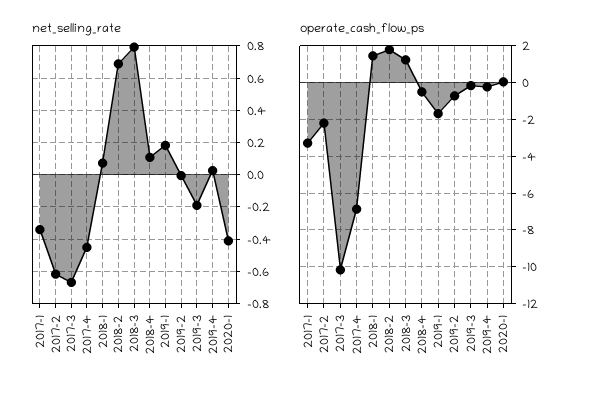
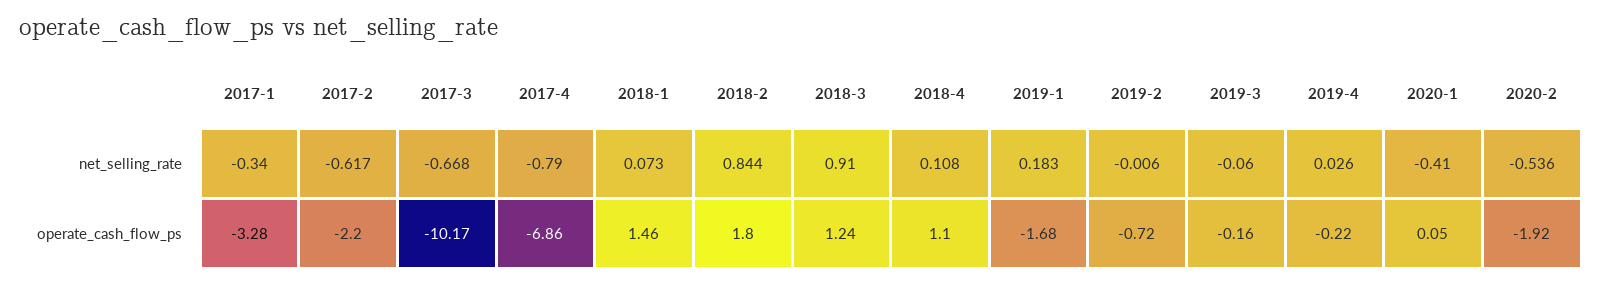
net_selling_rate, 2017-4: -0.45 -> -0.79
net_selling_rate, 2018-2: 0.7 -> 0.844
net_selling_rate, 2018-3: 0.8 -> 0.91
net_selling_rate, 2019-3: -0.2 -> -0.06
operate_cash_flow_ps, 2018-4: -0.5 -> 1.1
net_selling_rate, 2020-2: none -> -0.536
operate_cash_flow_ps, 2020-2: none -> -1.92

